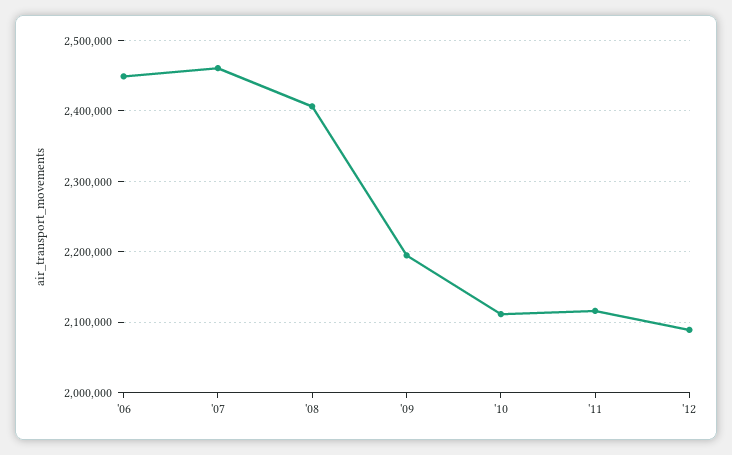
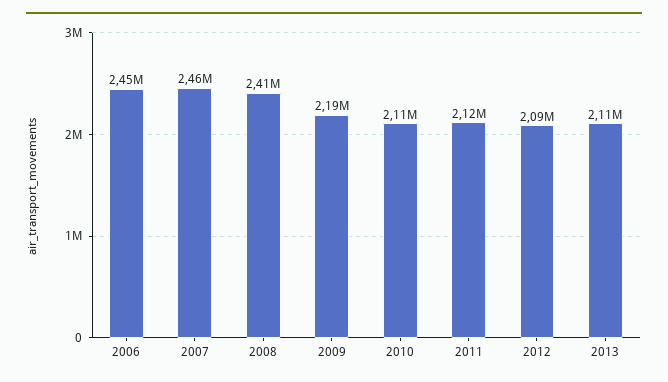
2013: none -> 2110000

